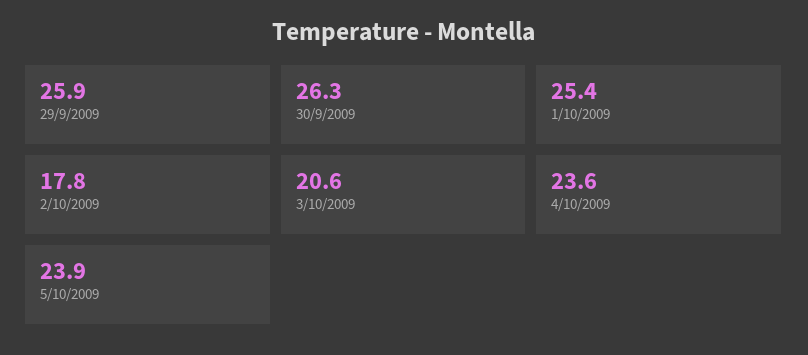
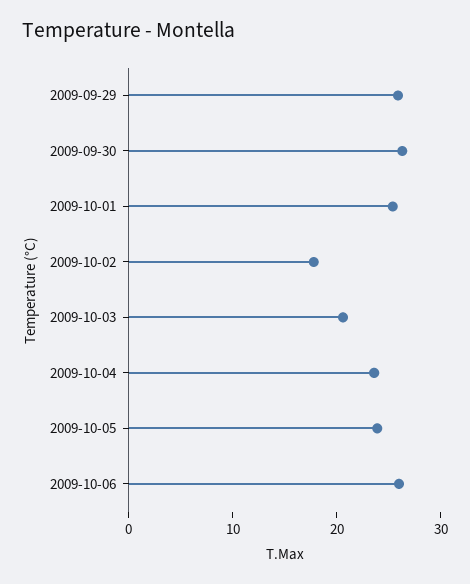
2009-10-06: none -> 26

